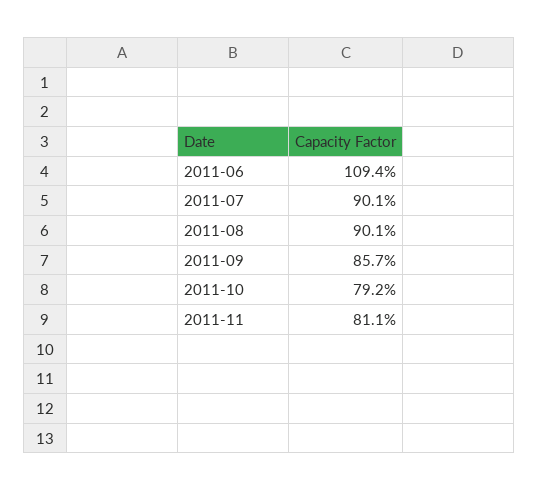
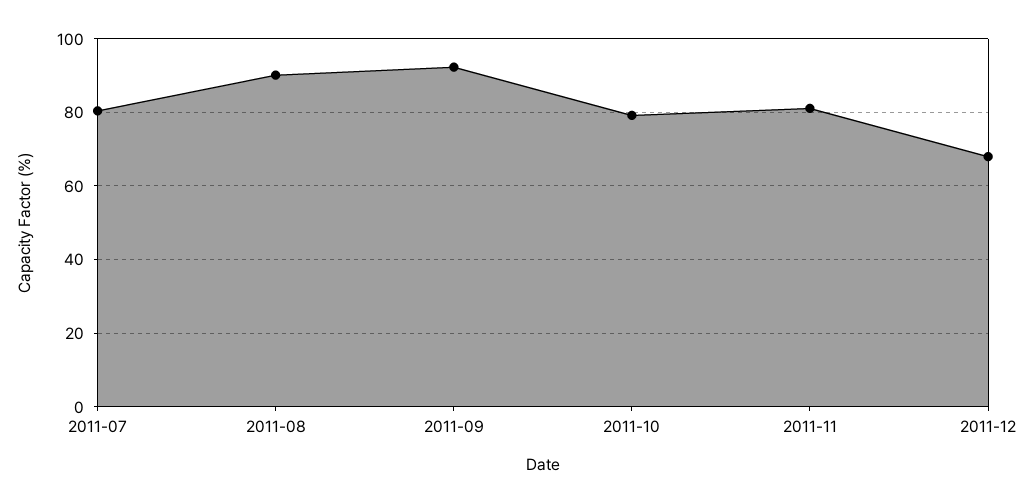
2011-06: 109.4 -> none
2011-07: 90.1 -> 80
2011-09: 85.7 -> 92
2011-12: none -> 68

